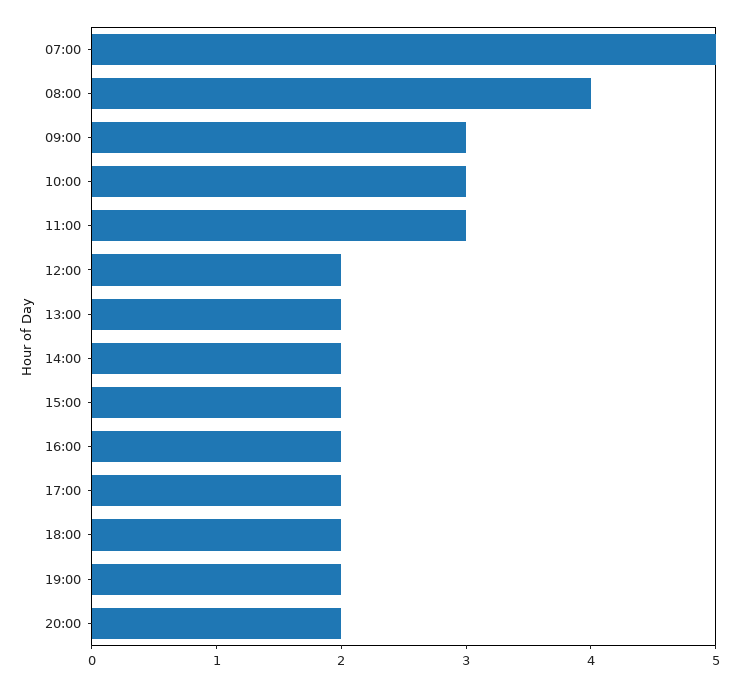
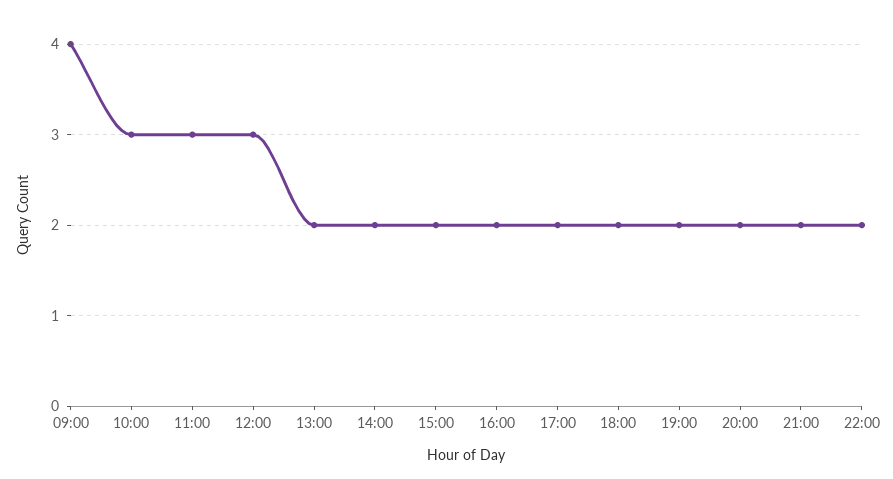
07:00: 5 -> none
08:00: 4 -> none
09:00: 3 -> 4
12:00: 2 -> 3
21:00: none -> 2
22:00: none -> 2

